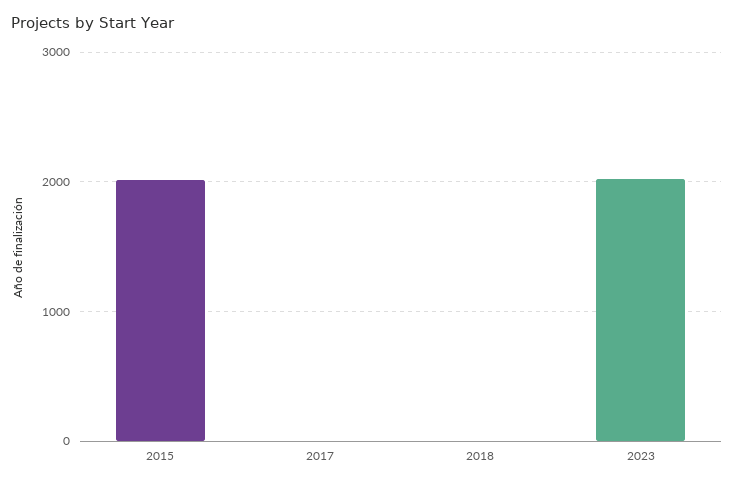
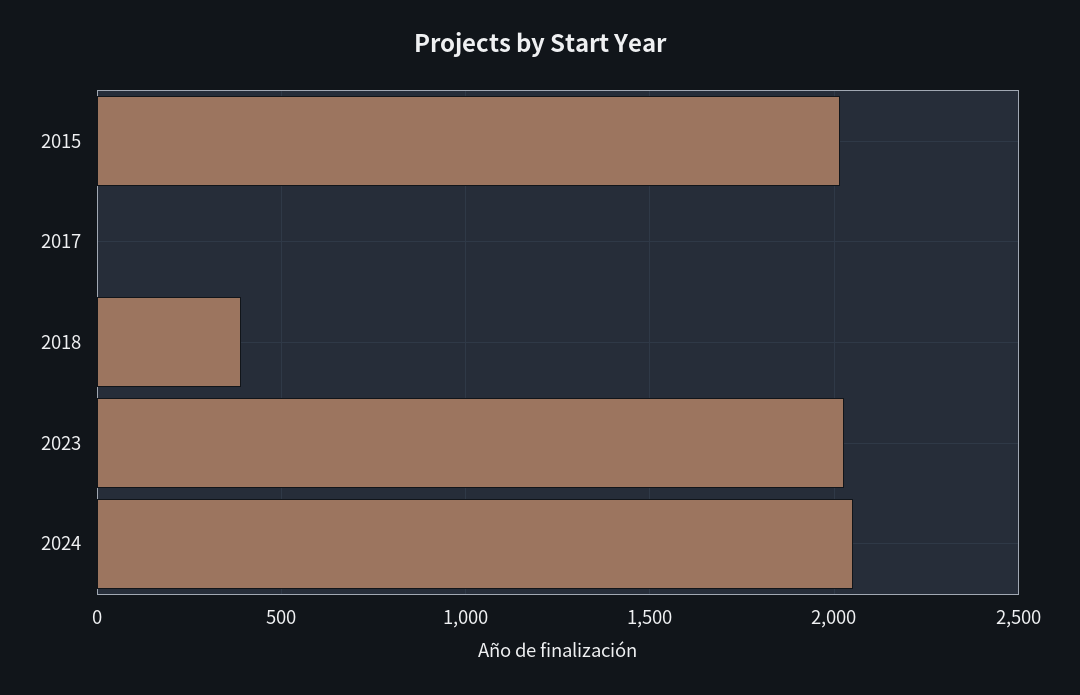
2018: 0 -> 400
2024: none -> 2050

